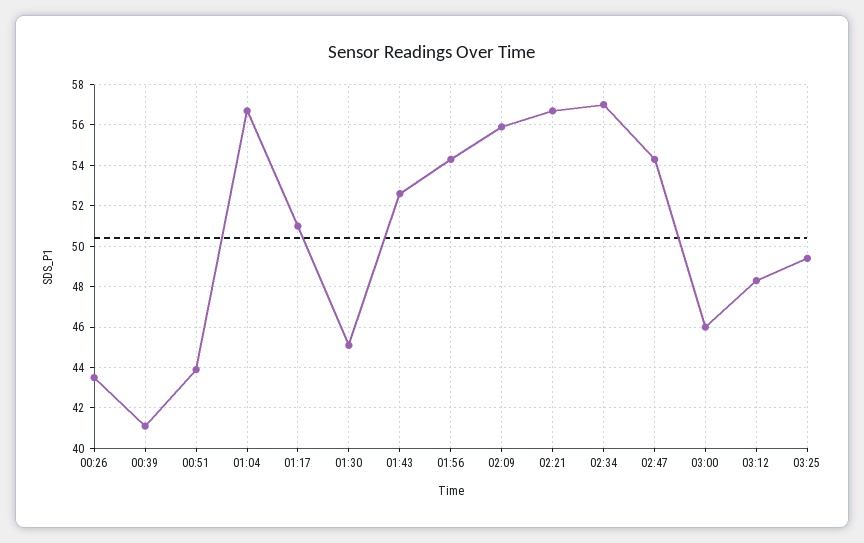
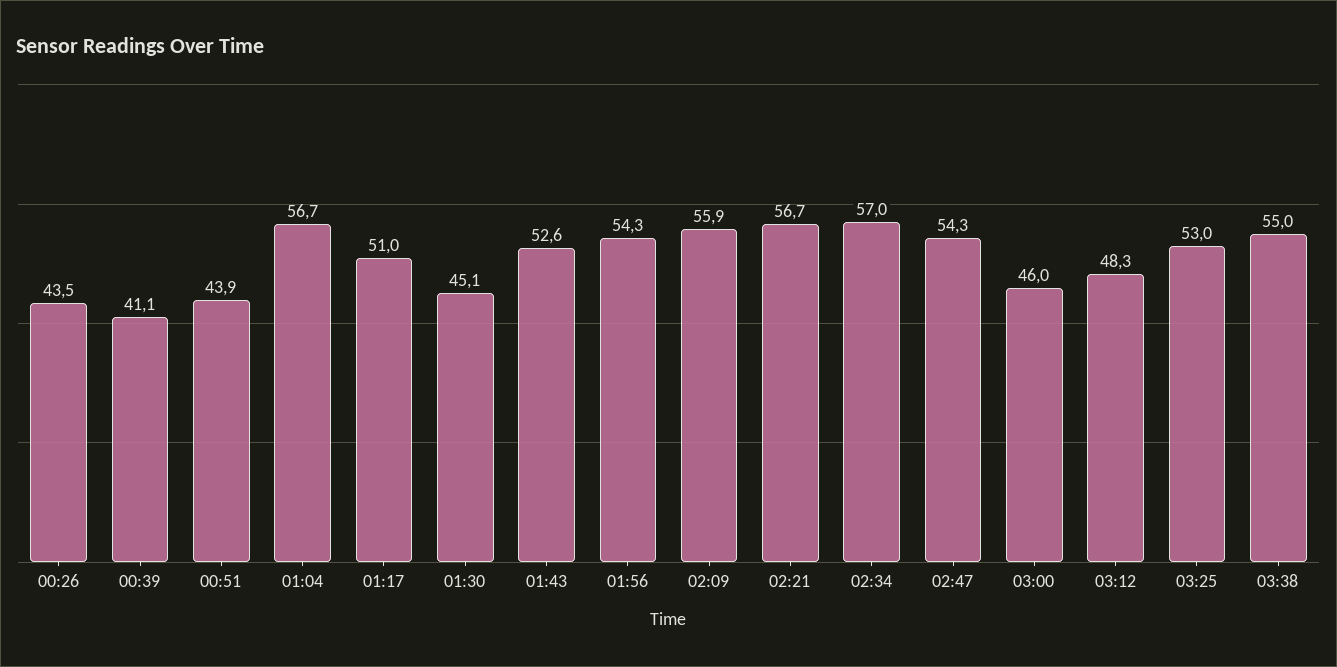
03:25: 49.5 -> 53
03:38: none -> 55

